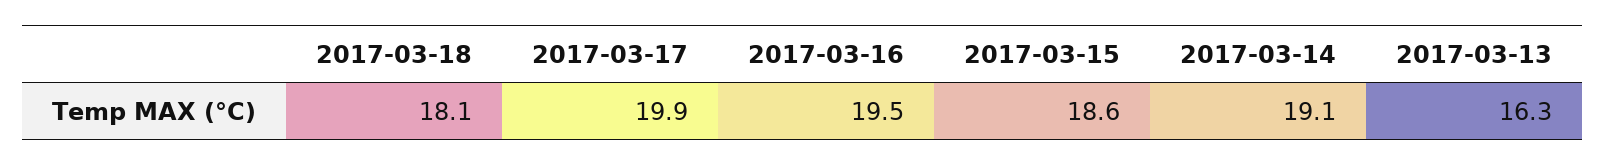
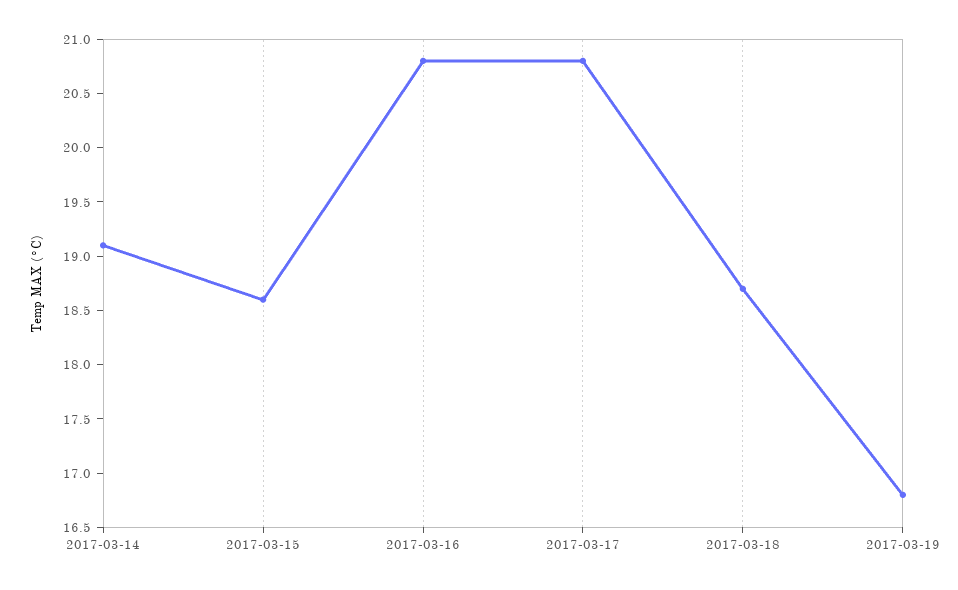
2017-03-18: 18.1 -> 18.7
2017-03-17: 19.9 -> 20.8
2017-03-16: 19.5 -> 20.8
2017-03-13: 16.3 -> none
2017-03-19: none -> 16.8

